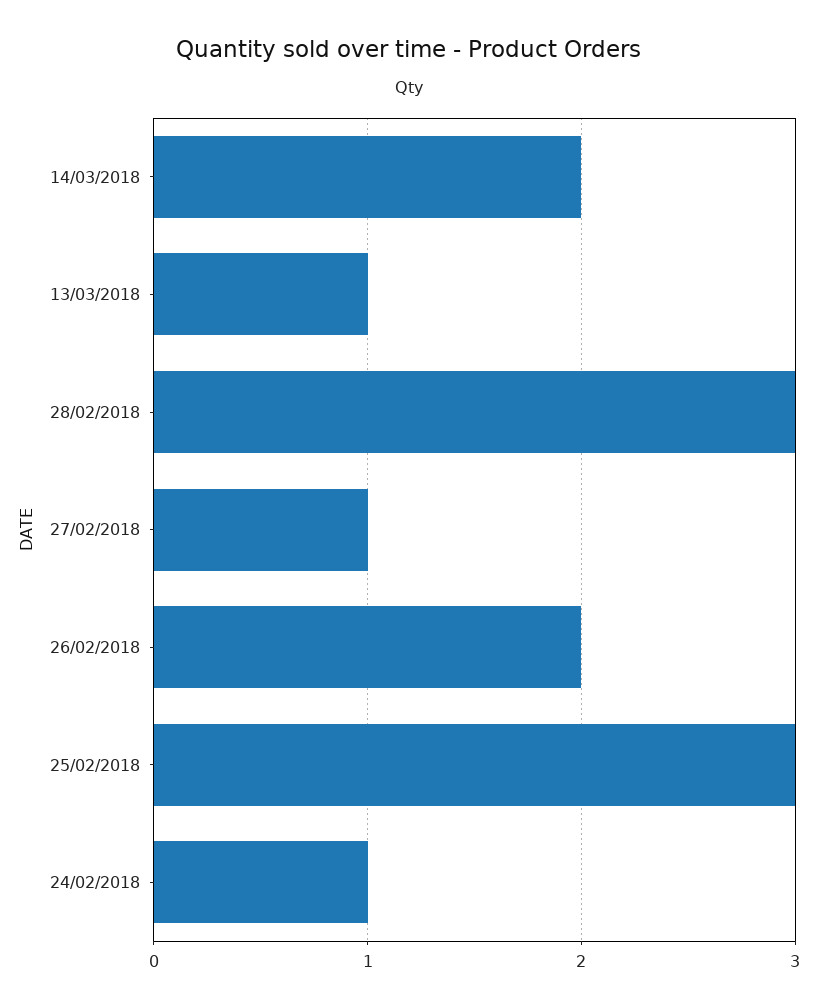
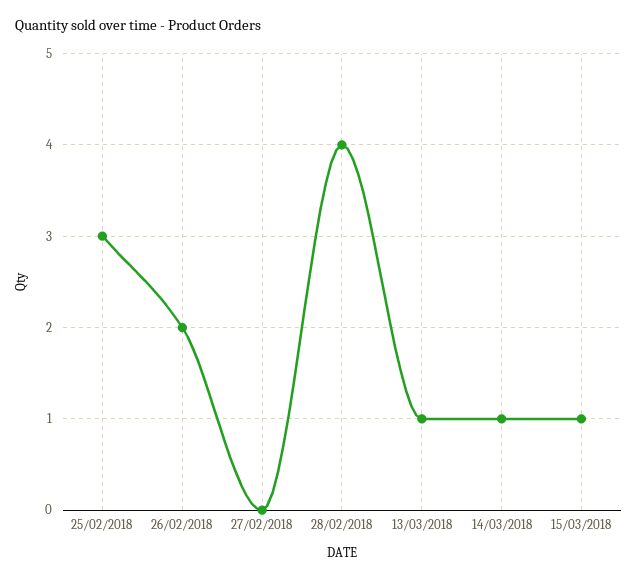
14/03/2018: 2 -> 1
28/02/2018: 3 -> 4
27/02/2018: 1 -> 0
24/02/2018: 1 -> none
15/03/2018: none -> 1

